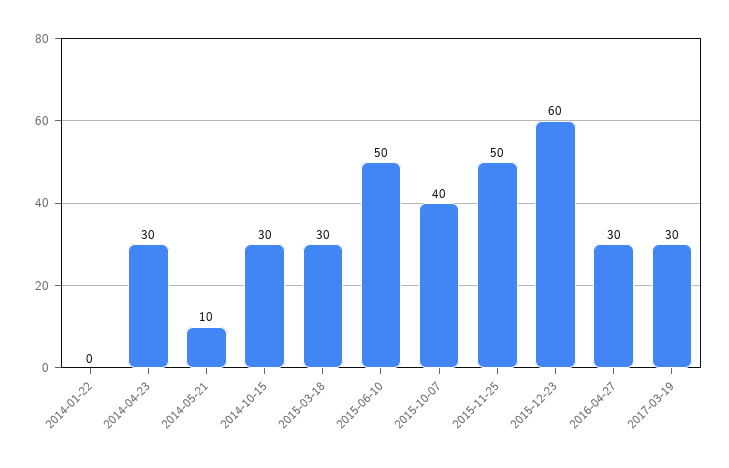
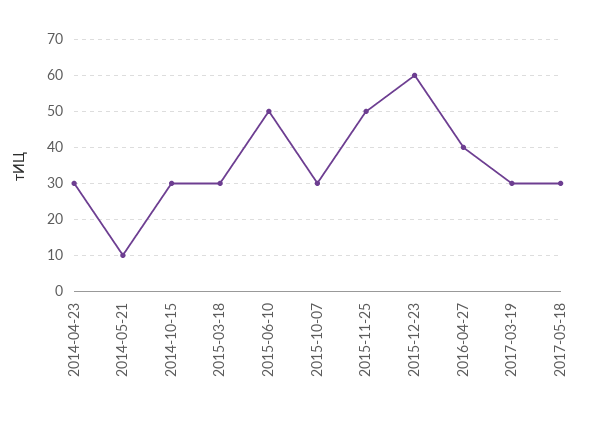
2014-01-22: 0 -> none
2015-10-07: 40 -> 30
2016-04-27: 30 -> 40
2017-05-18: none -> 30

